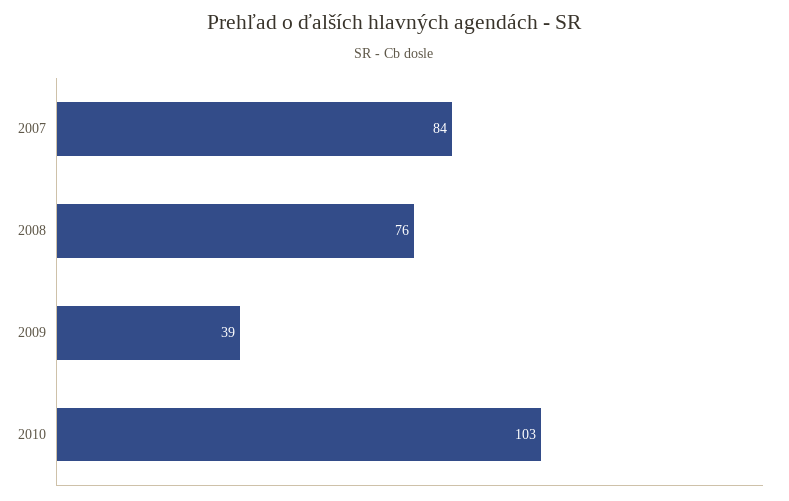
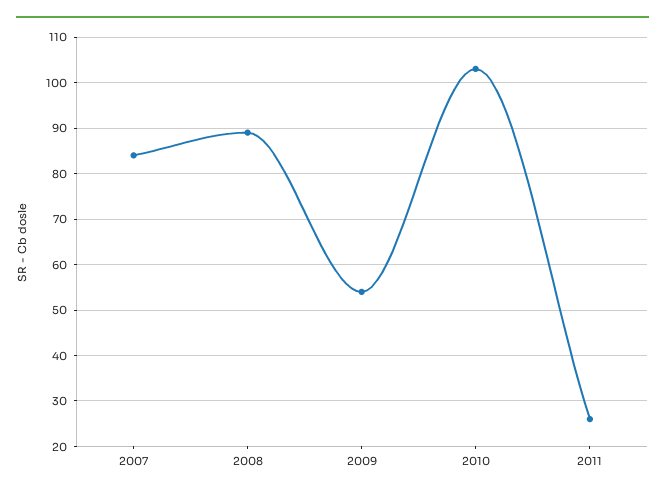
2008: 76 -> 90
2009: 39 -> 55
2011: none -> 25

